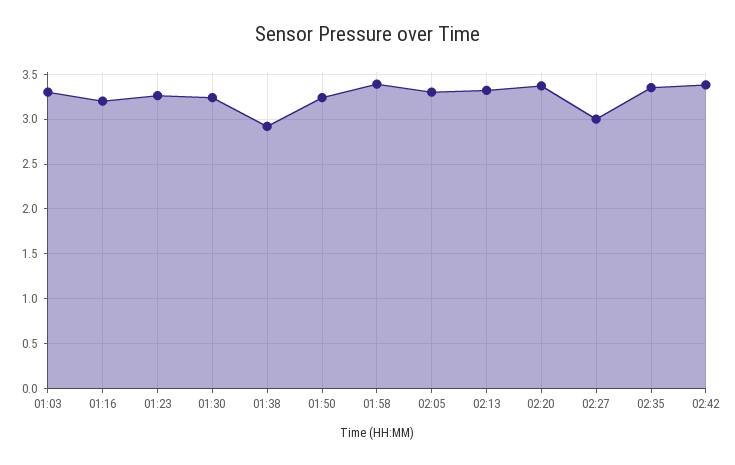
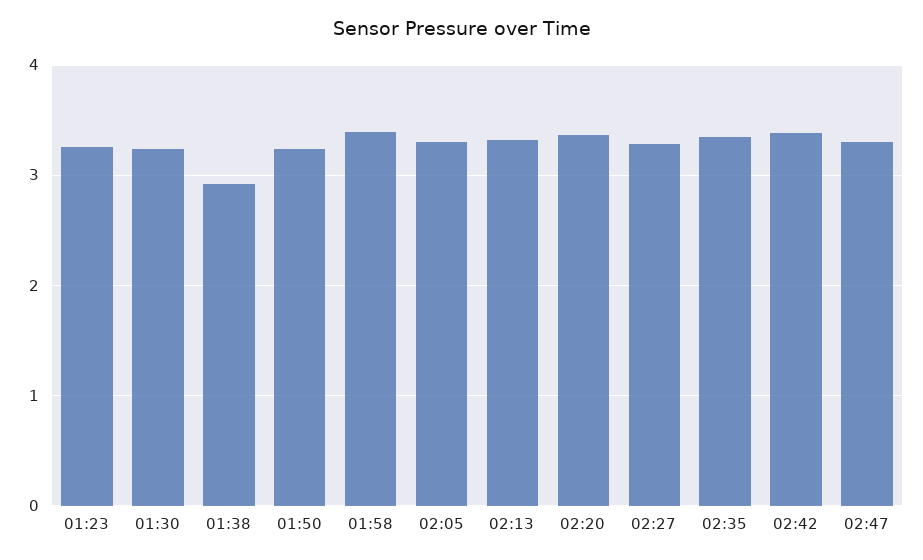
01:03: 3.3 -> none
01:16: 3.2 -> none
02:27: 3 -> 3.3
02:47: none -> 3.3

